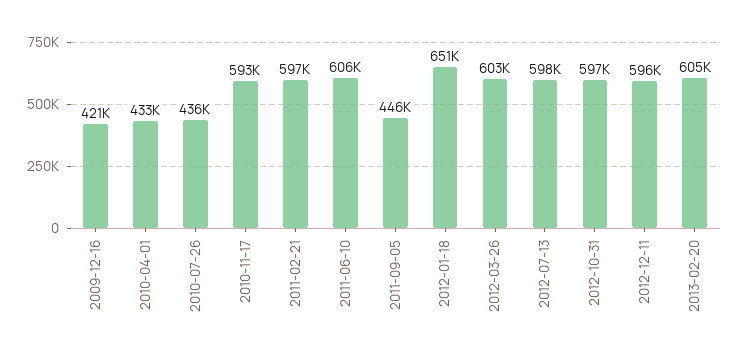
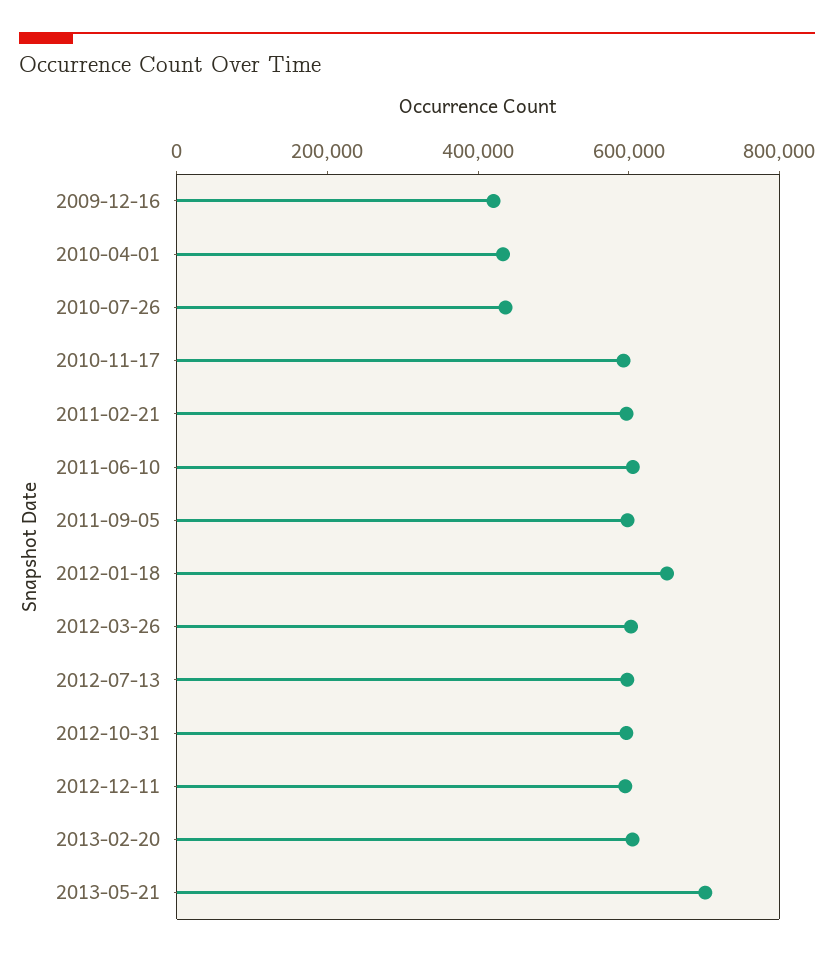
2011-09-05: 446000 -> 600000
2013-05-21: none -> 700000

